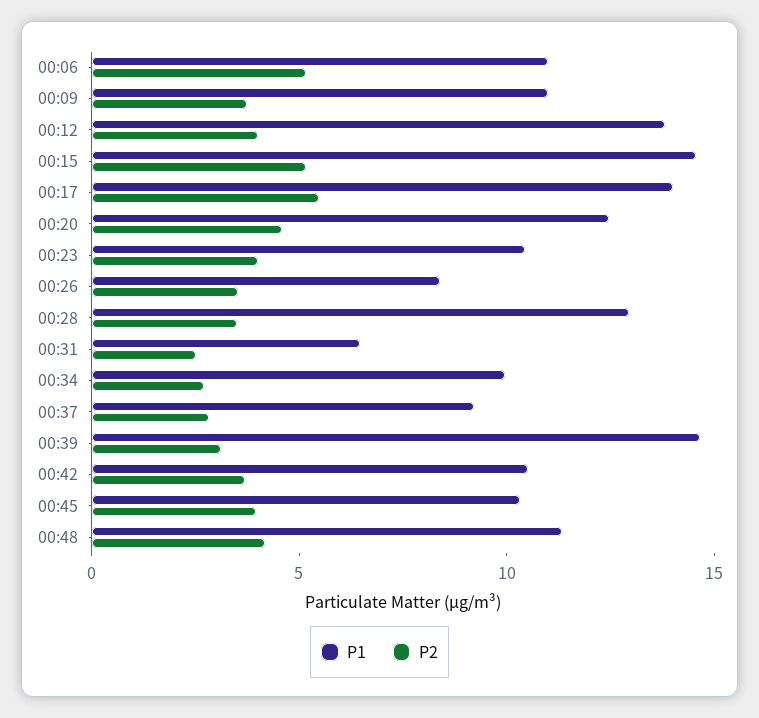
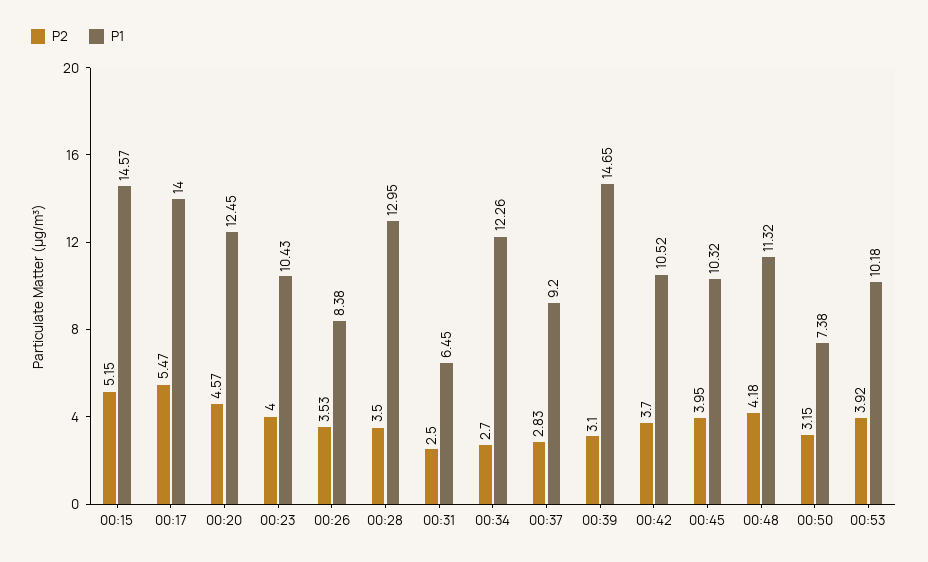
P1, 00:06: 11 -> none
P2, 00:06: 5 -> none
P1, 00:09: 11 -> none
P2, 00:09: 4 -> none
P1, 00:12: 14 -> none
P2, 00:12: 4 -> none
P1, 00:34: 10 -> 12.26
P2, 00:50: none -> 3.15
P1, 00:50: none -> 7.38
P2, 00:53: none -> 3.92
P1, 00:53: none -> 10.18

